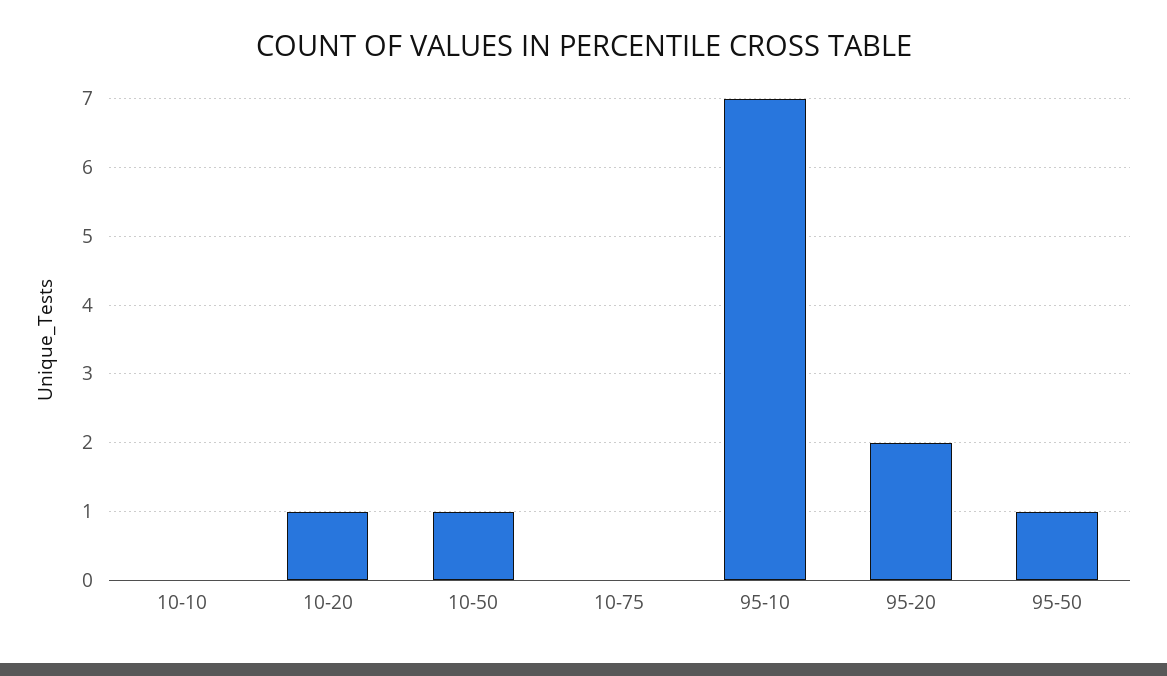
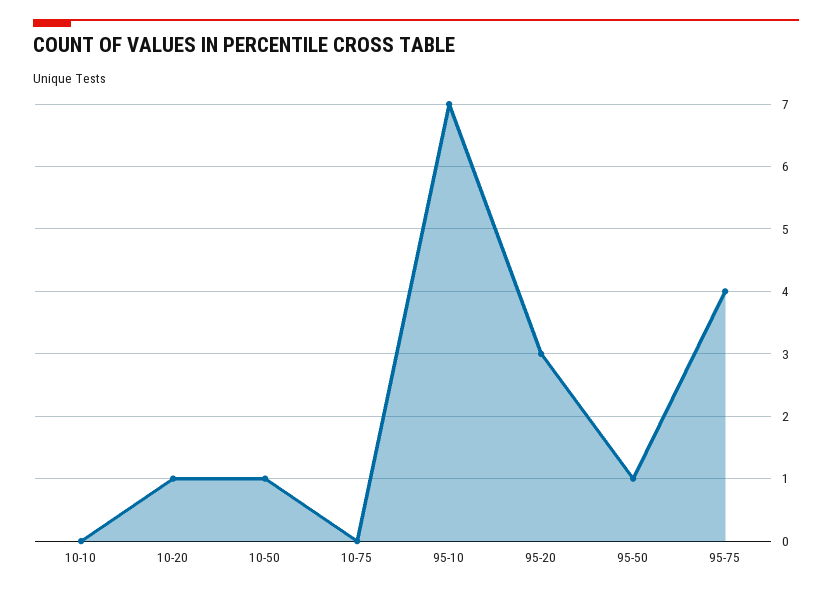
95-20: 2 -> 3
95-75: none -> 4

